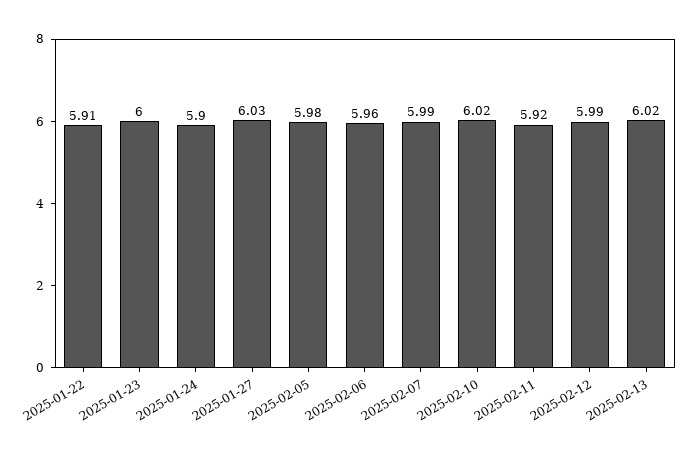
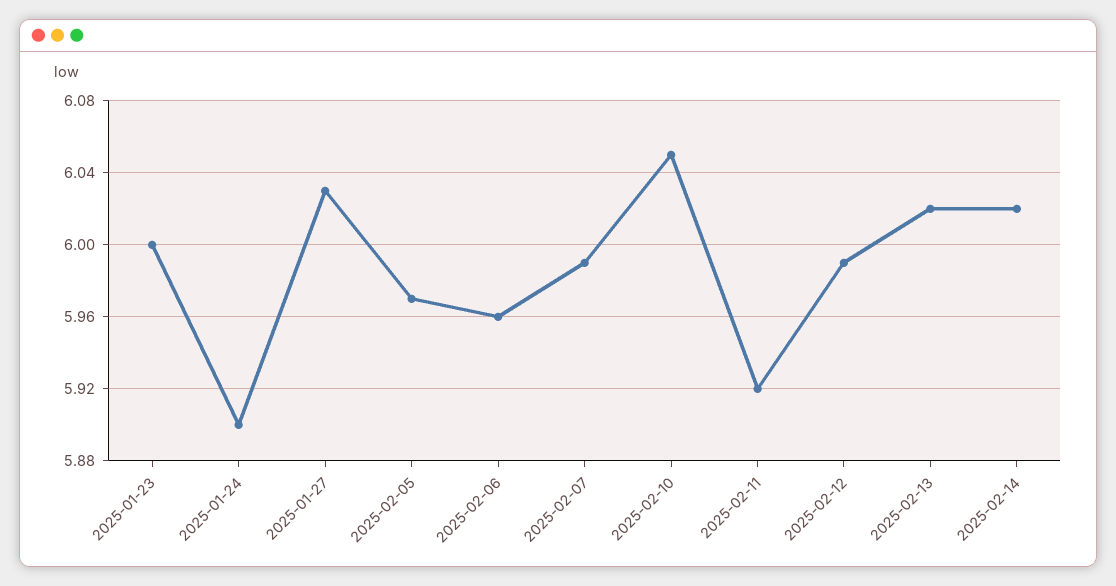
2025-01-22: 5.91 -> none
2025-02-05: 5.98 -> 5.97
2025-02-10: 6.02 -> 6.05
2025-02-14: none -> 6.02

